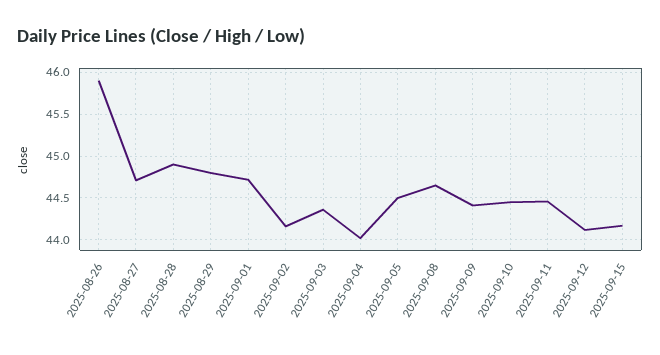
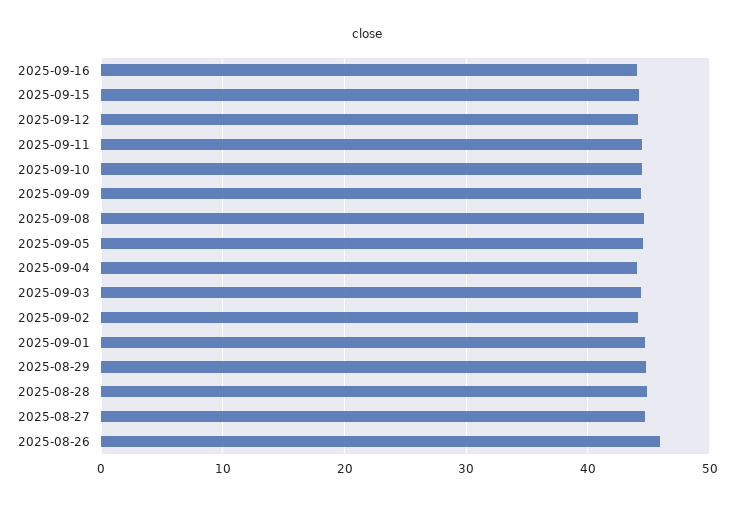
2025-09-16: none -> 44

